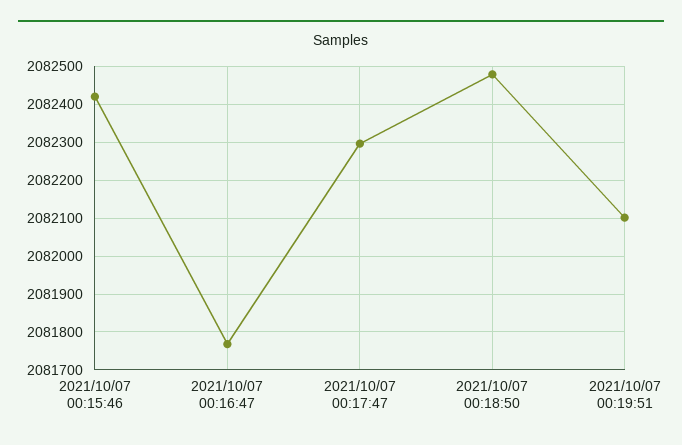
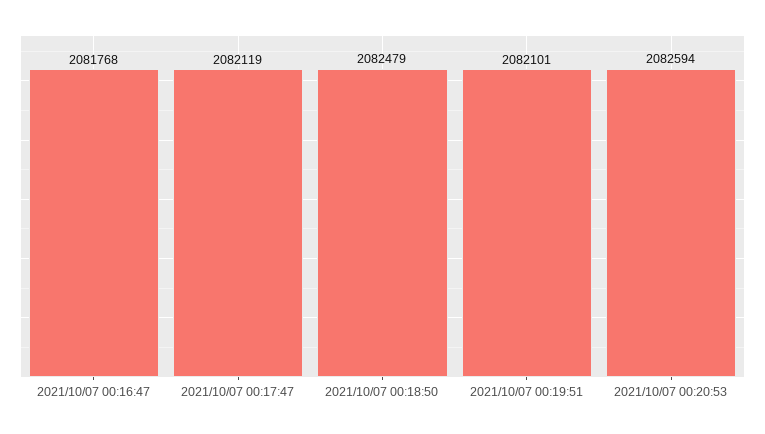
2021/10/07 00:15:46: 2082420 -> none
2021/10/07 00:17:47: 2082300 -> 2082119
2021/10/07 00:20:53: none -> 2082594

